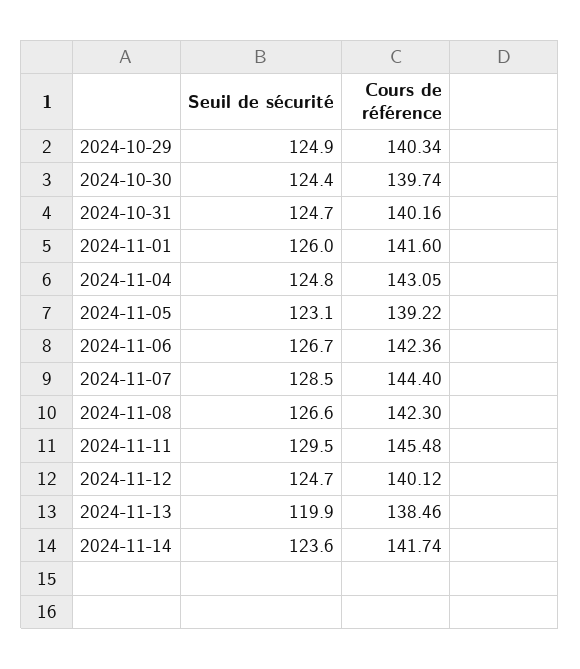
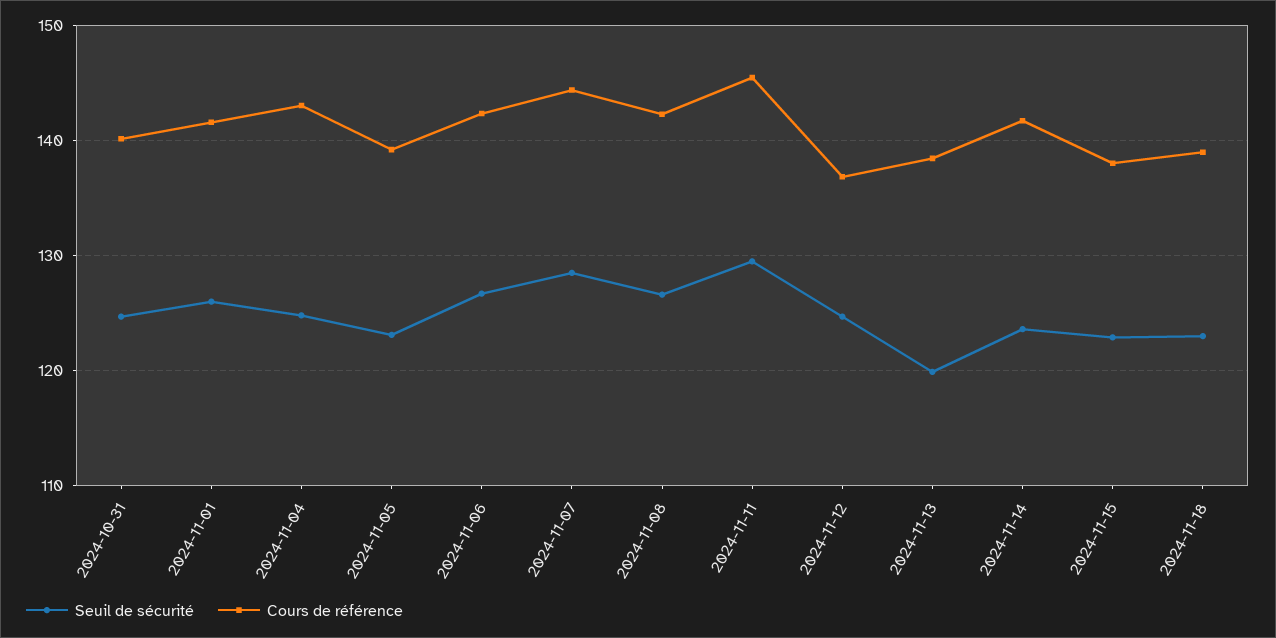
Seuil de sécurité, 2024-10-29: 124.9 -> none
Cours de référence, 2024-10-29: 140.34 -> none
Seuil de sécurité, 2024-10-30: 124.4 -> none
Cours de référence, 2024-10-30: 139.74 -> none
Cours de référence, 2024-11-12: 140.12 -> 137
Seuil de sécurité, 2024-11-15: none -> 123
Cours de référence, 2024-11-15: none -> 138
Seuil de sécurité, 2024-11-18: none -> 123
Cours de référence, 2024-11-18: none -> 139

